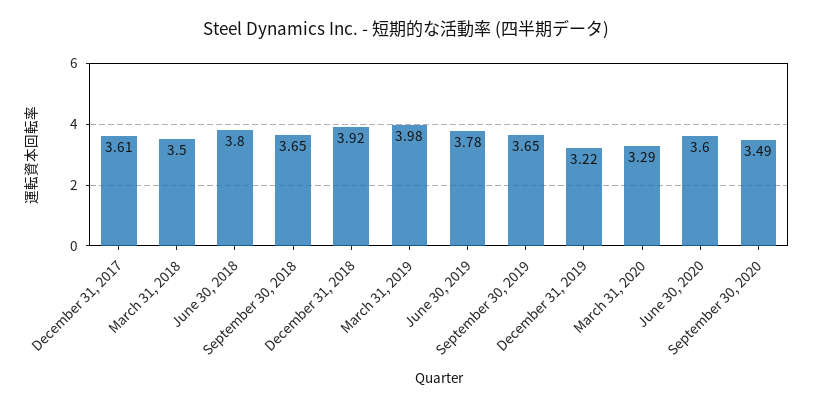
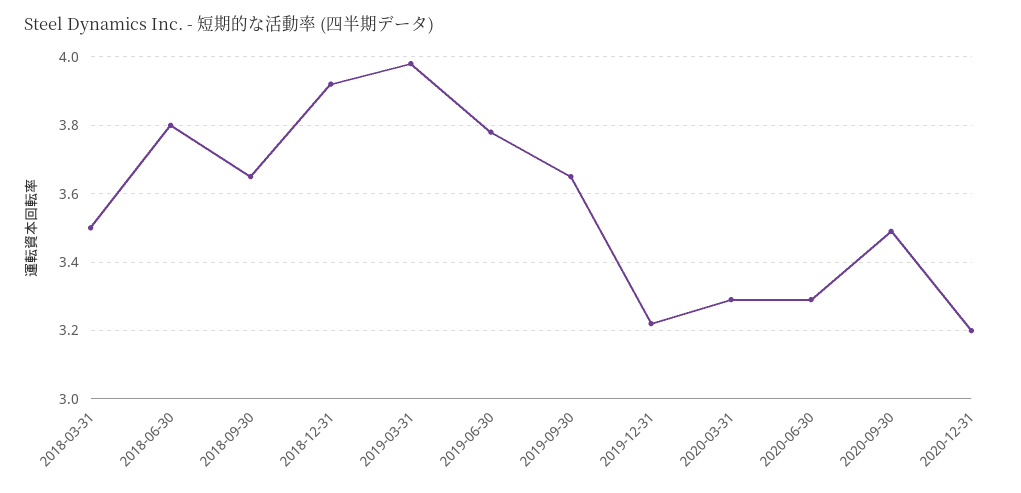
December 31, 2017: 3.61 -> none
June 30, 2020: 3.6 -> 3.3
2020-12-31: none -> 3.2

